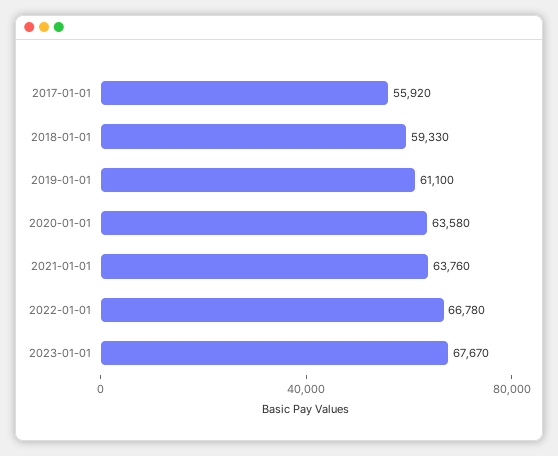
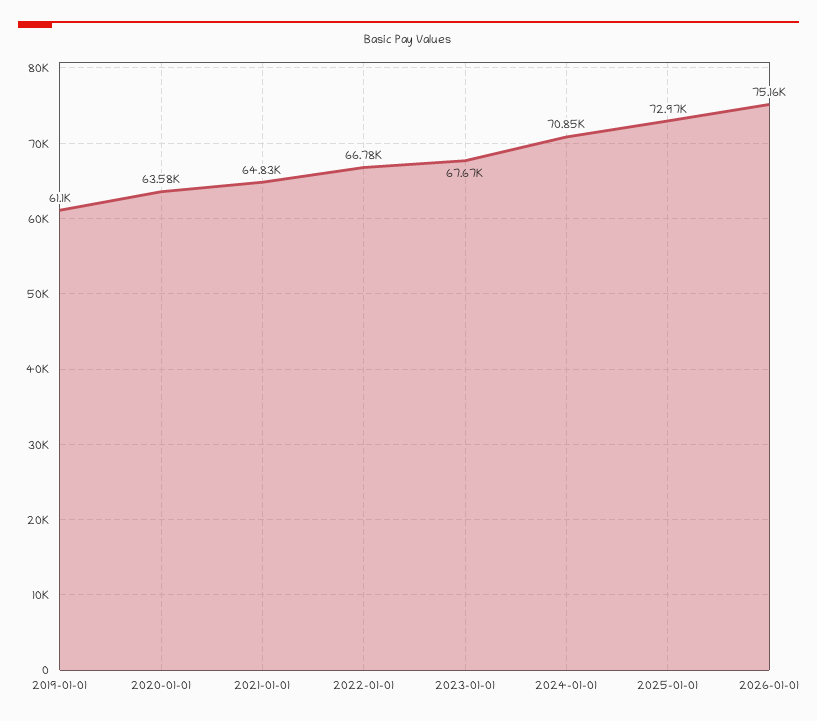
2017-01-01: 55920 -> none
2018-01-01: 59330 -> none
2021-01-01: 63760 -> 64830
2024-01-01: none -> 70850
2025-01-01: none -> 72970
2026-01-01: none -> 75160

